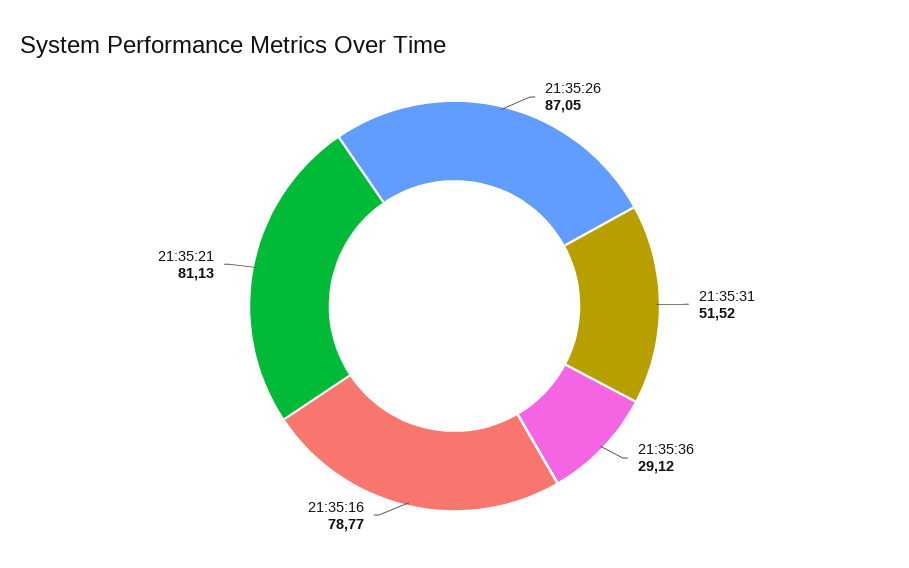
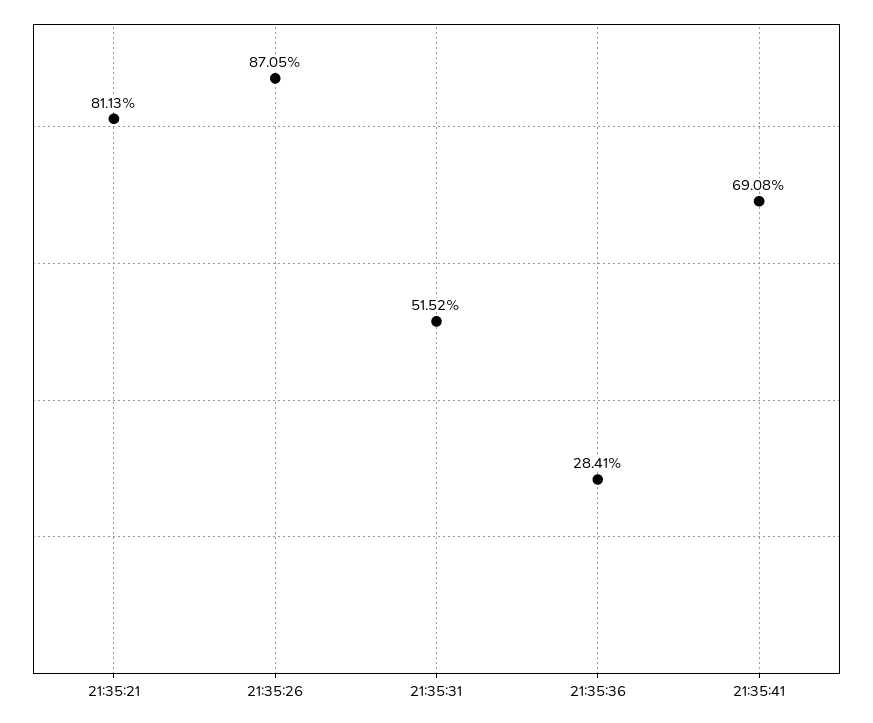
21:35:36: 29.12 -> 28.41
21:35:16: 78.77 -> none
21:35:41: none -> 69.08

